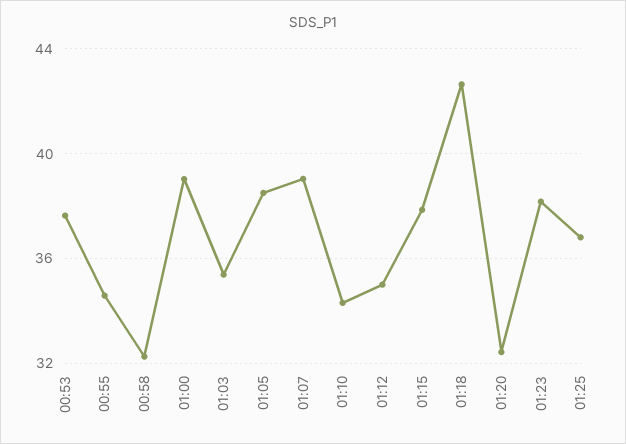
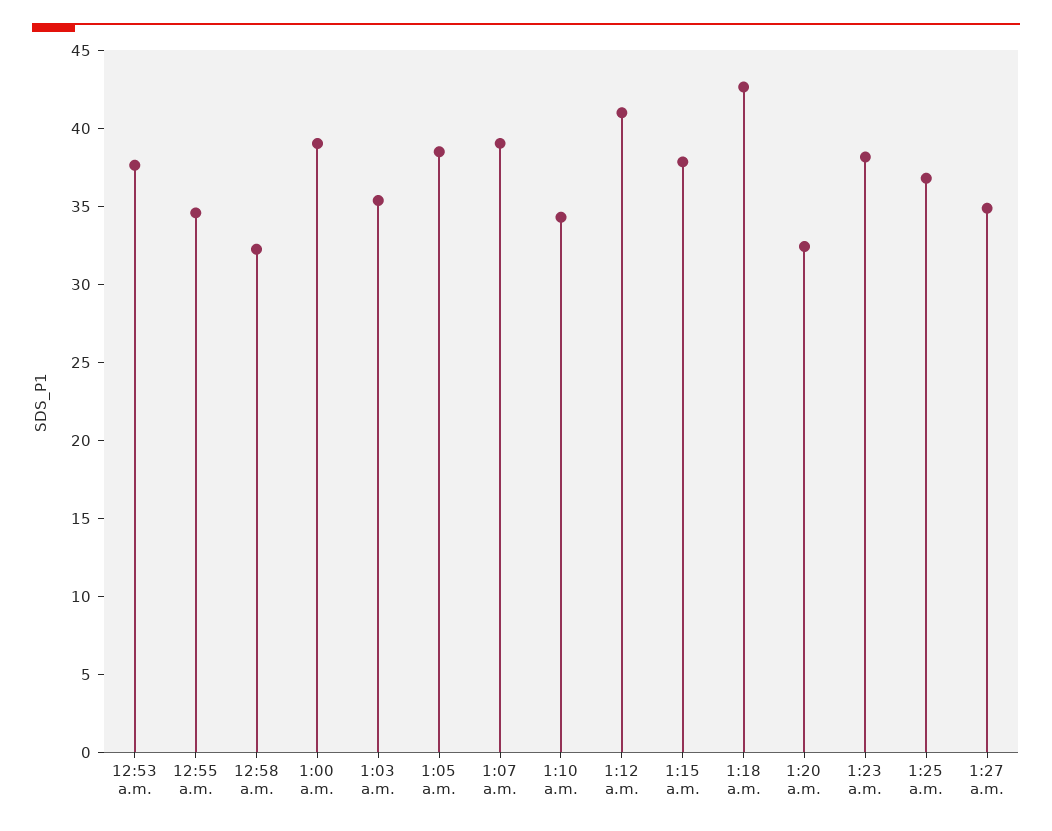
01:12: 35 -> 41
1:27 a.m.: none -> 35

